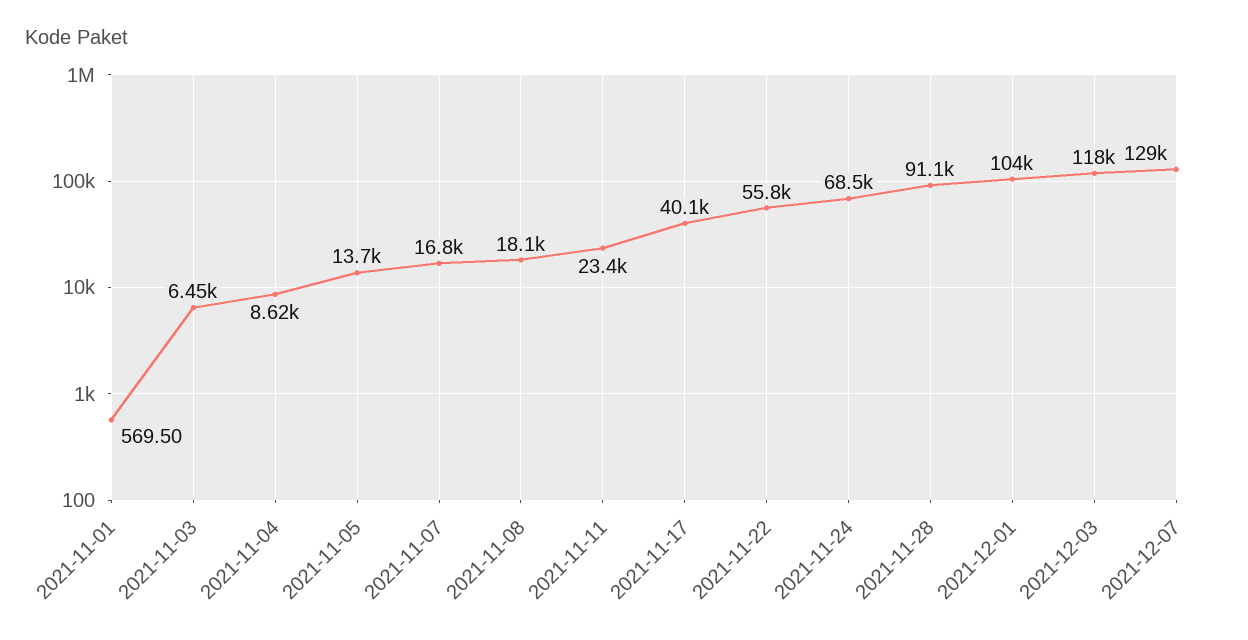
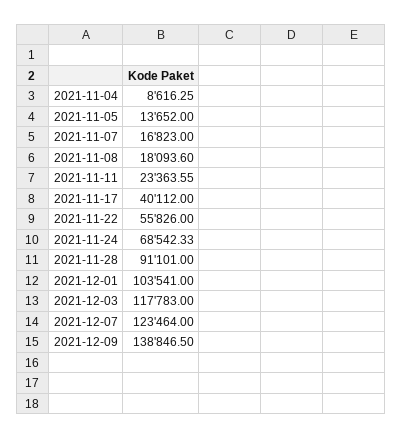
2021-11-01: 569.5 -> none
2021-11-03: 6450 -> none
2021-12-07: 129000 -> 123464
2021-12-09: none -> 138846.5

